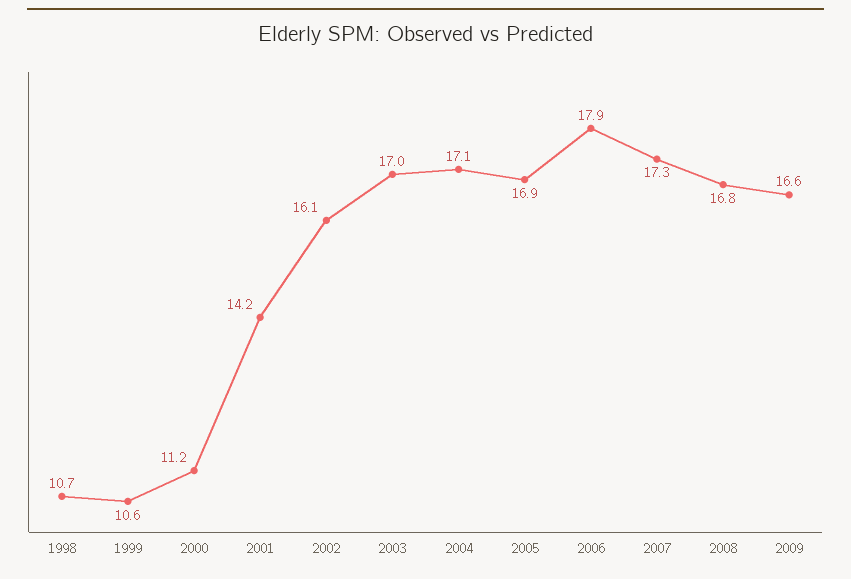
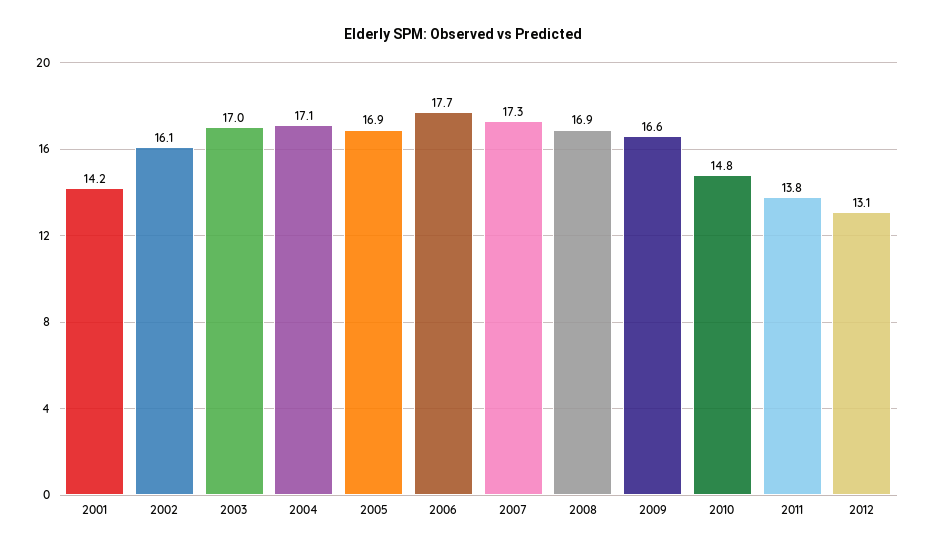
1998: 10.7 -> none
1999: 10.6 -> none
2000: 11.2 -> none
2006: 17.9 -> 17.7
2008: 16.8 -> 16.9
2010: none -> 14.8
2011: none -> 13.8
2012: none -> 13.1

